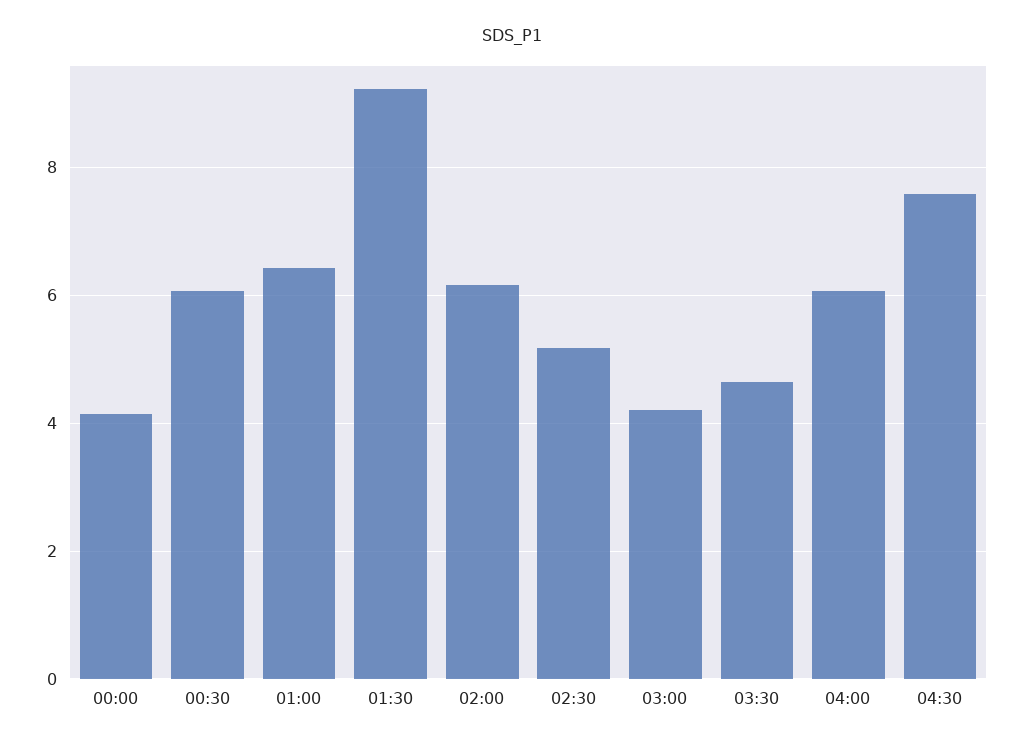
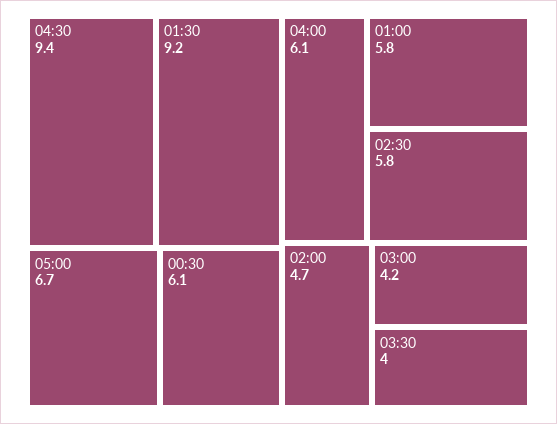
00:00: 4.2 -> none
01:00: 6.4 -> 5.8
02:00: 6.2 -> 4.7
02:30: 5.2 -> 5.8
03:30: 4.6 -> 4
04:30: 7.6 -> 9.4
05:00: none -> 6.7

